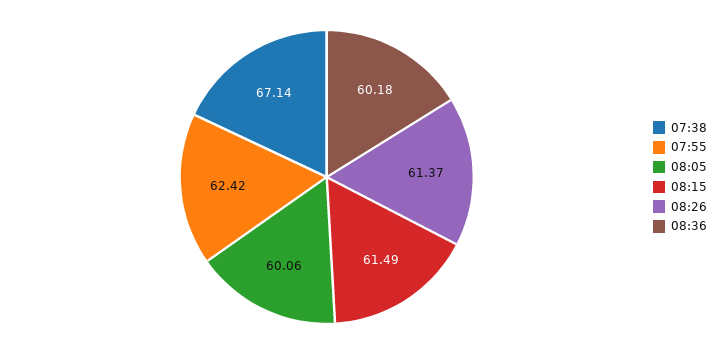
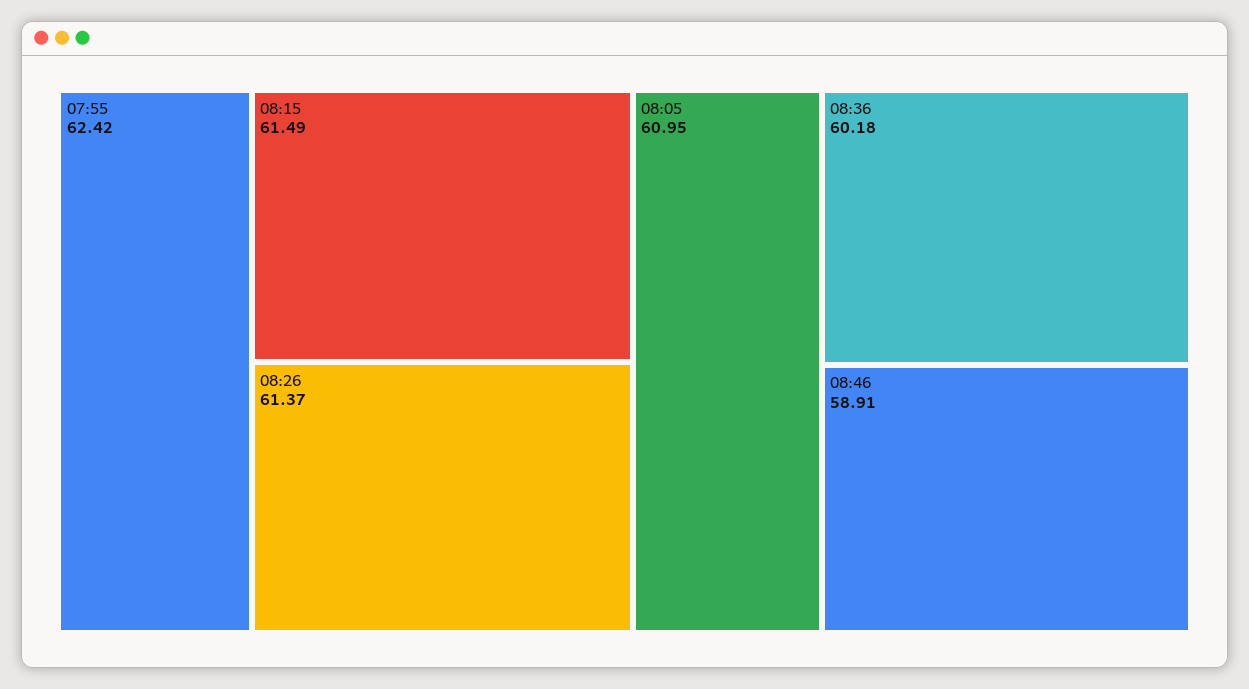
07:38: 67.14 -> none
08:05: 60.06 -> 60.95
08:46: none -> 58.91

